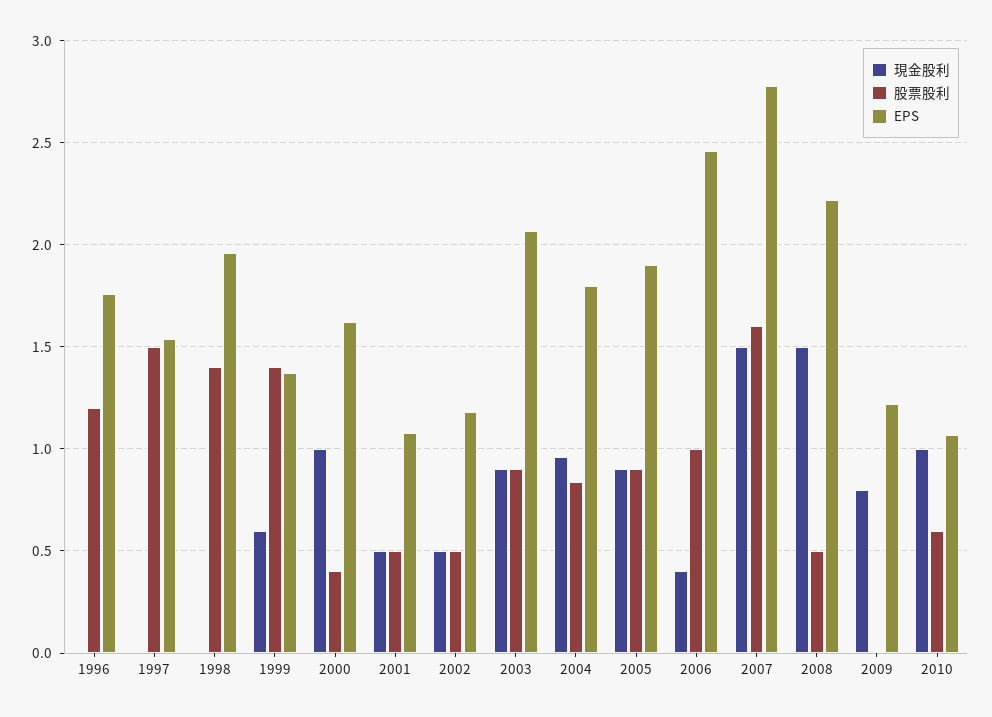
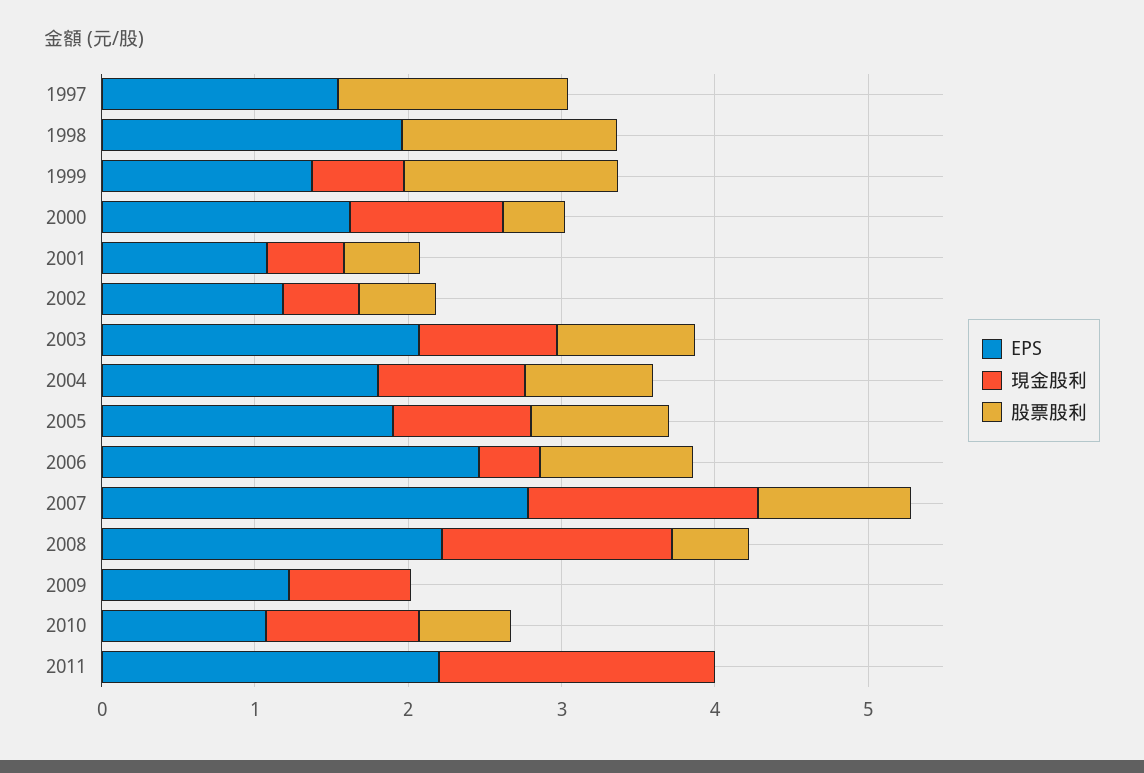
現金股利, 1996: 0 -> none
股票股利, 1996: 1.2 -> none
EPS, 1996: 1.75 -> none
股票股利, 2007: 1.6 -> 1
EPS, 2011: none -> 2.2
現金股利, 2011: none -> 1.8
股票股利, 2011: none -> 0

